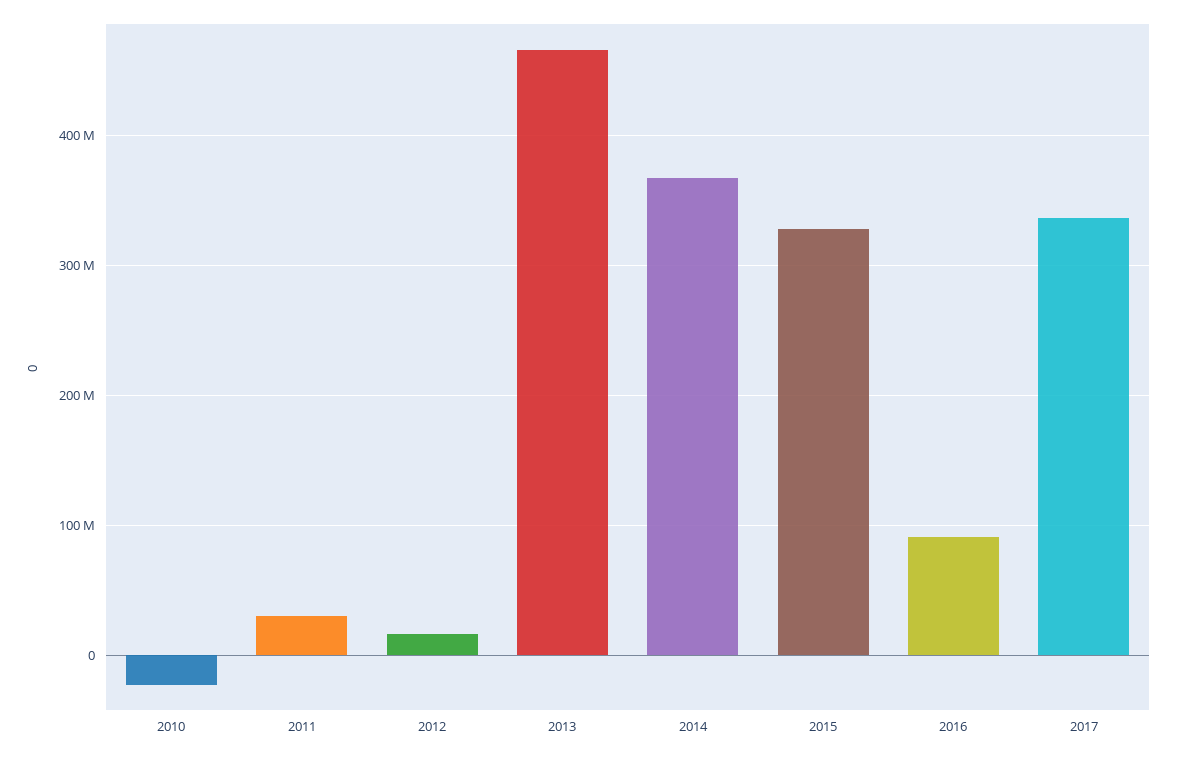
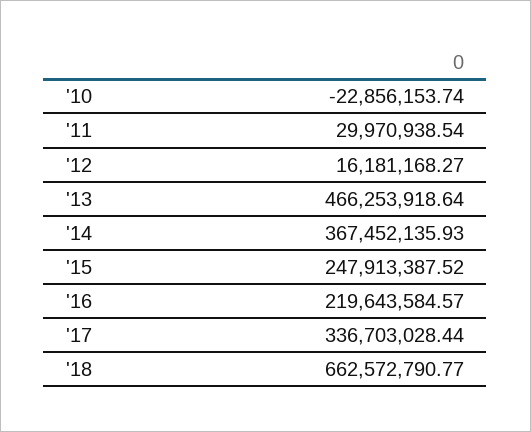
2015: 330000000 -> 247913387.52
2016: 90000000 -> 219643584.57
'18: none -> 662572790.77

